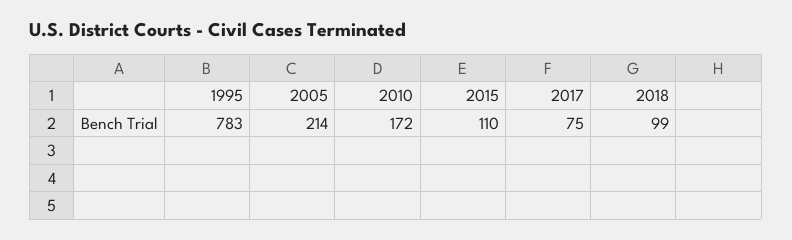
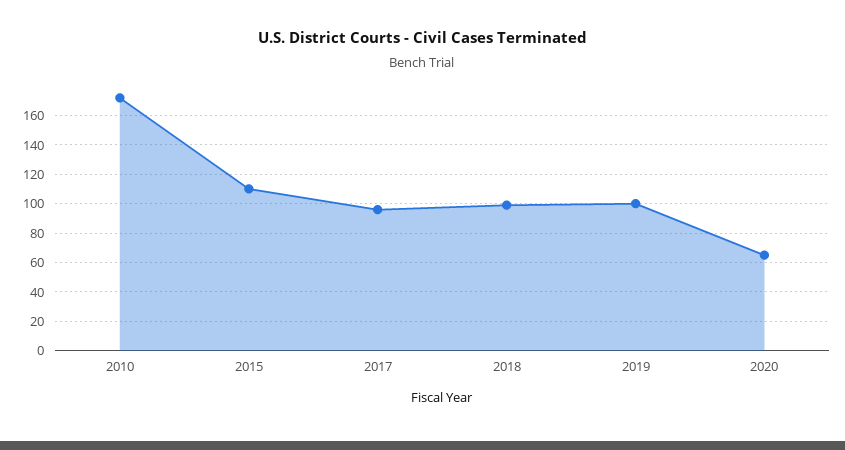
1995: 783 -> none
2005: 214 -> none
2017: 75 -> 95
2019: none -> 100
2020: none -> 65

